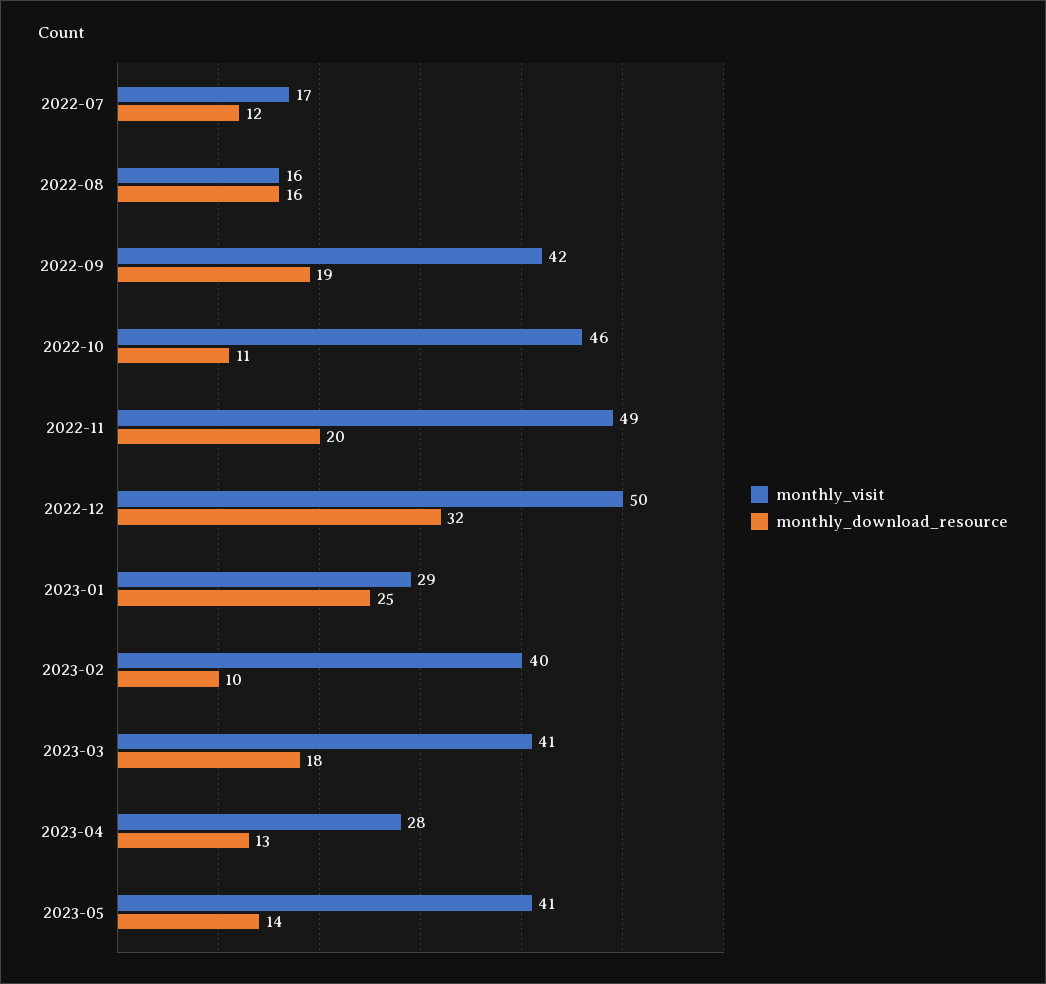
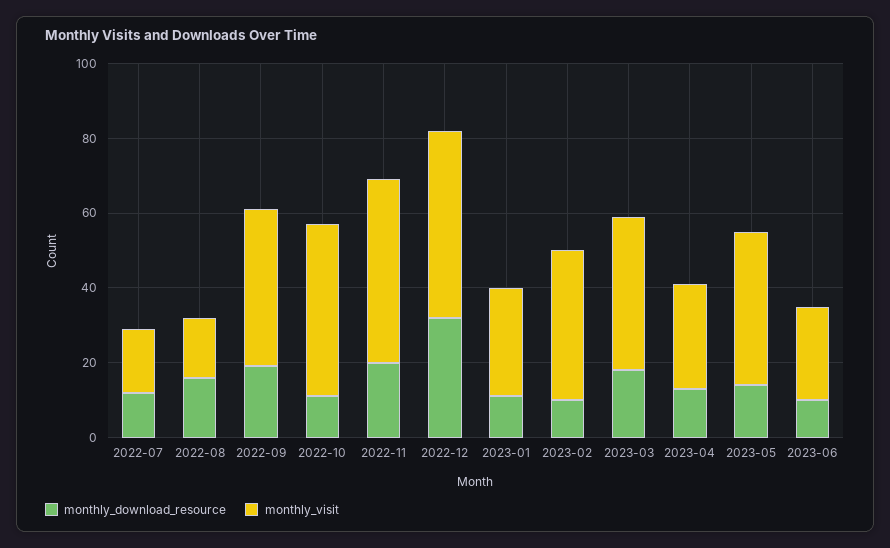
monthly_download_resource, 2023-01: 25 -> 10
monthly_download_resource, 2023-06: none -> 10
monthly_visit, 2023-06: none -> 25

